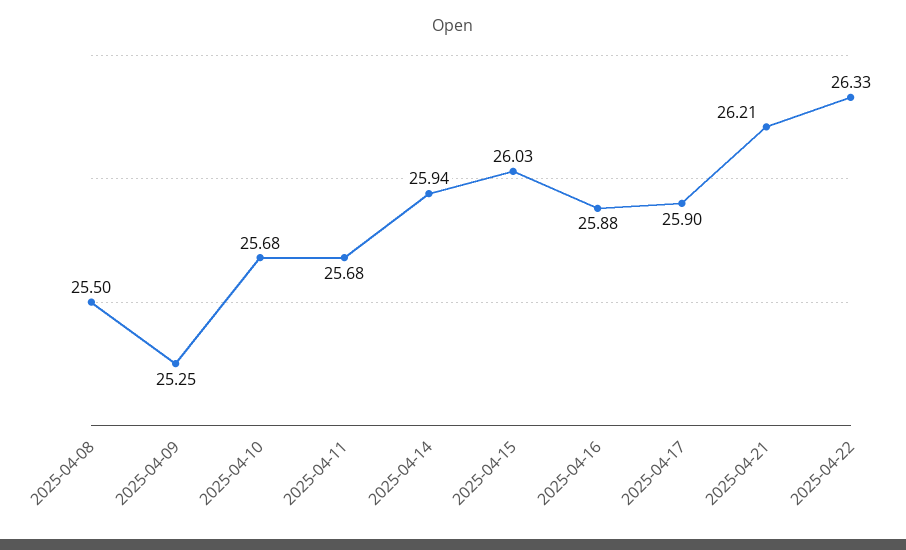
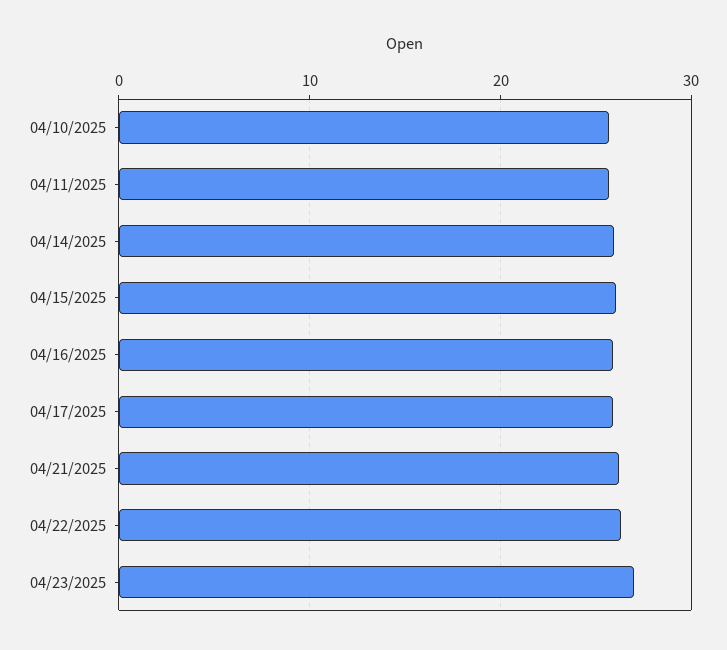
2025-04-08: 25.5 -> none
2025-04-09: 25.25 -> none
04/23/2025: none -> 27

